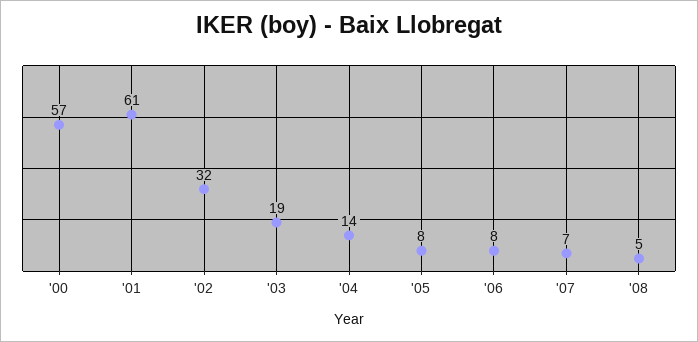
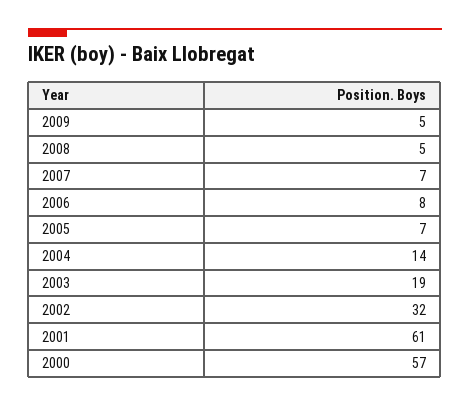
'05: 8 -> 7
2009: none -> 5

